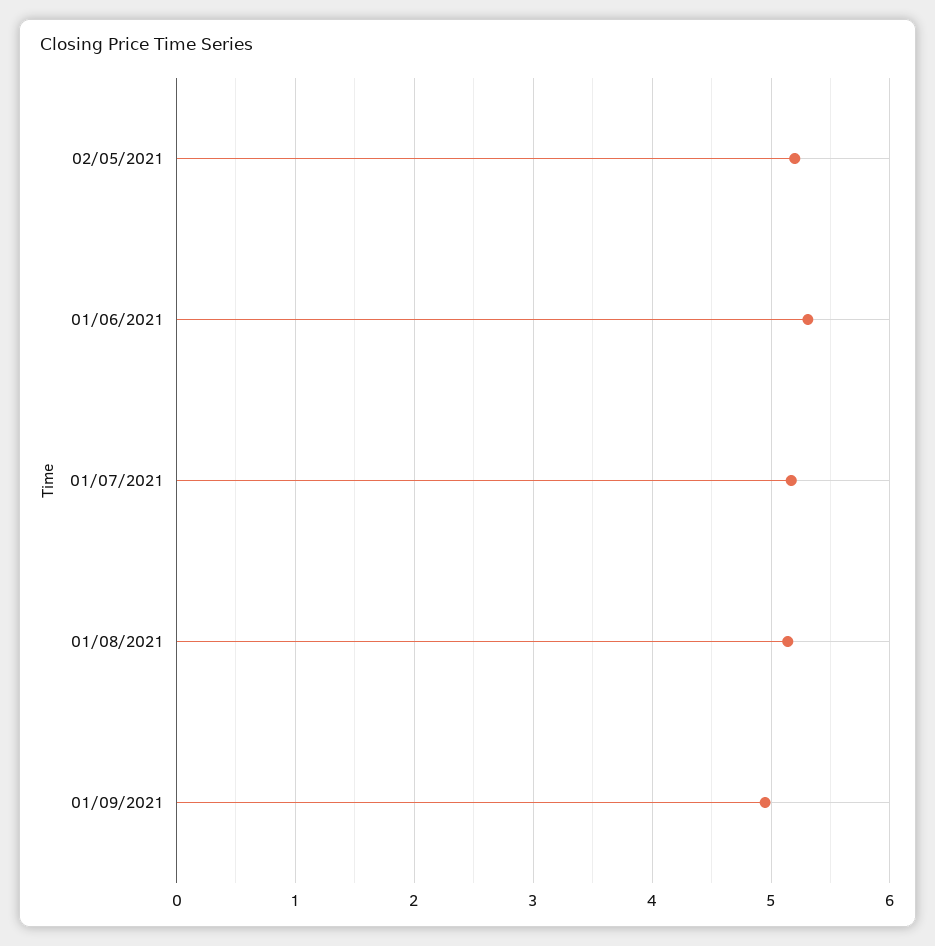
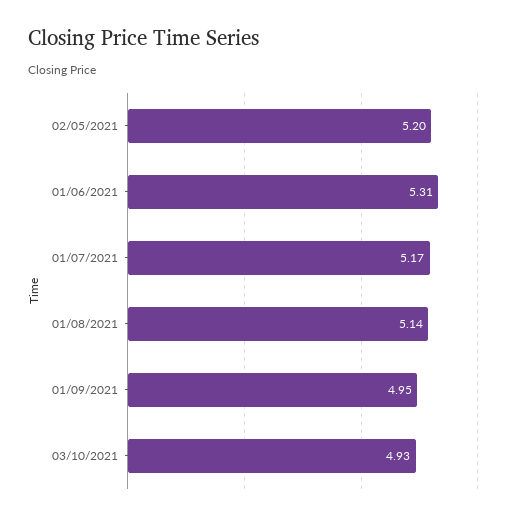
03/10/2021: none -> 4.93

